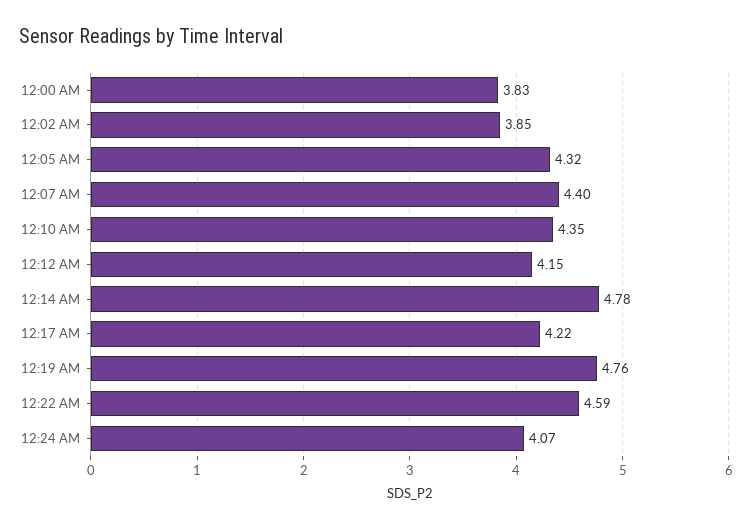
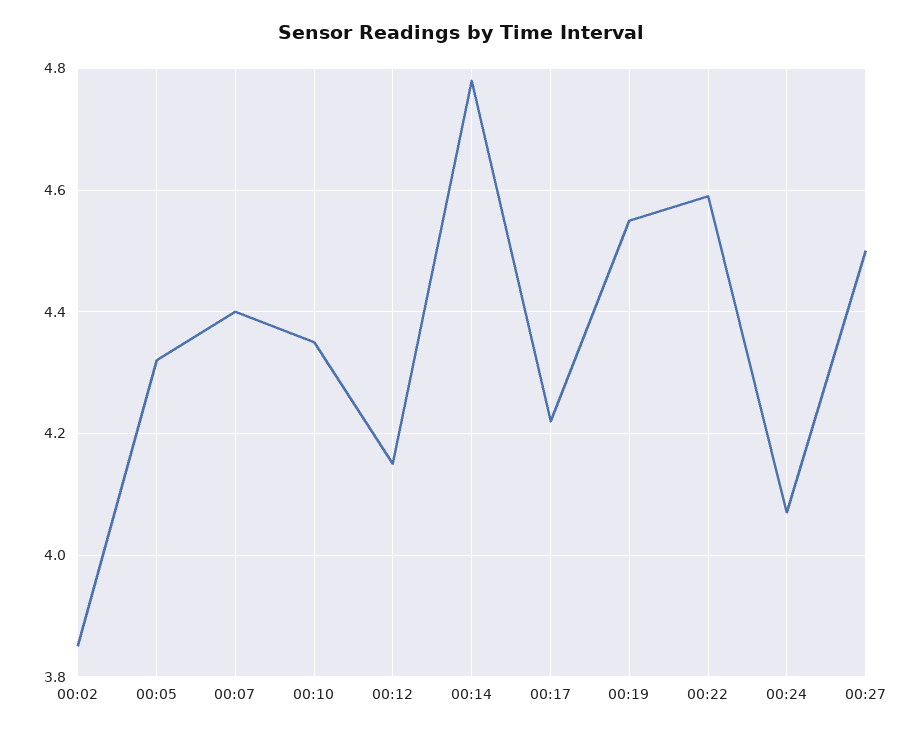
12:00 AM: 3.83 -> none
12:19 AM: 4.76 -> 4.55
00:27: none -> 4.5

